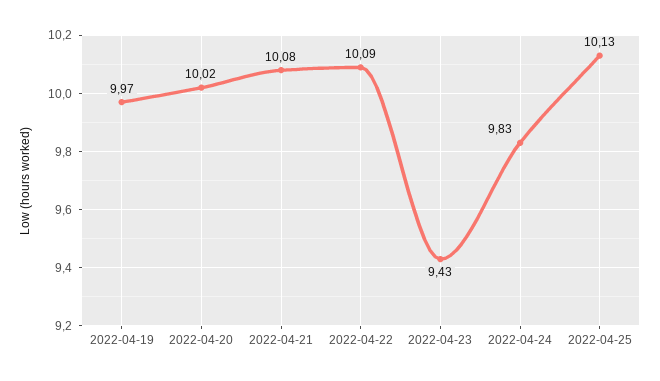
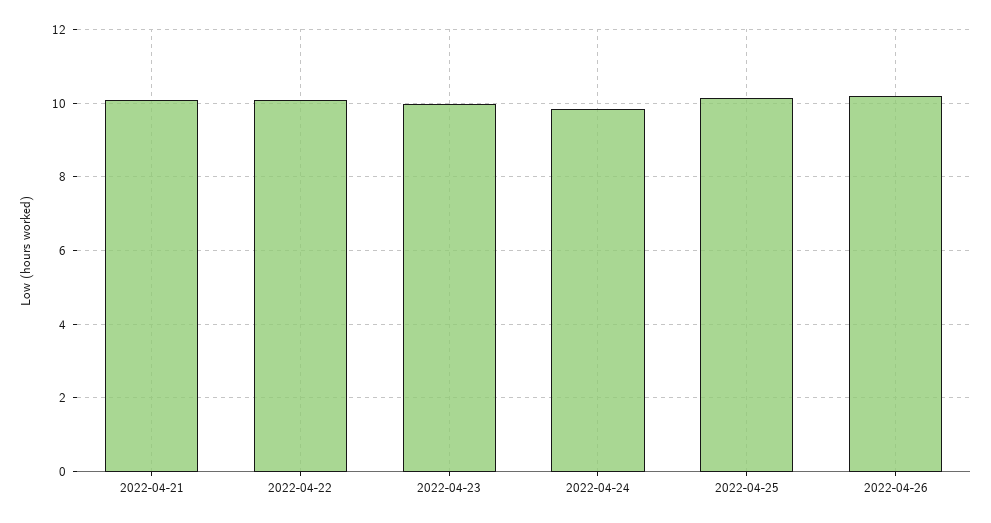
2022-04-19: 9.97 -> none
2022-04-20: 10.02 -> none
2022-04-23: 9.43 -> 10
2022-04-26: none -> 10.2

